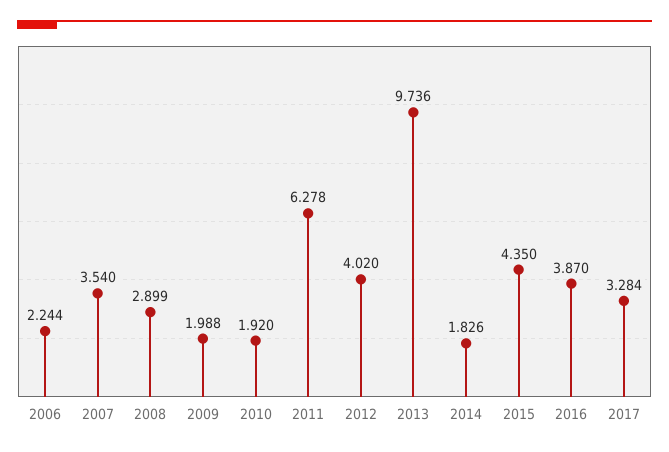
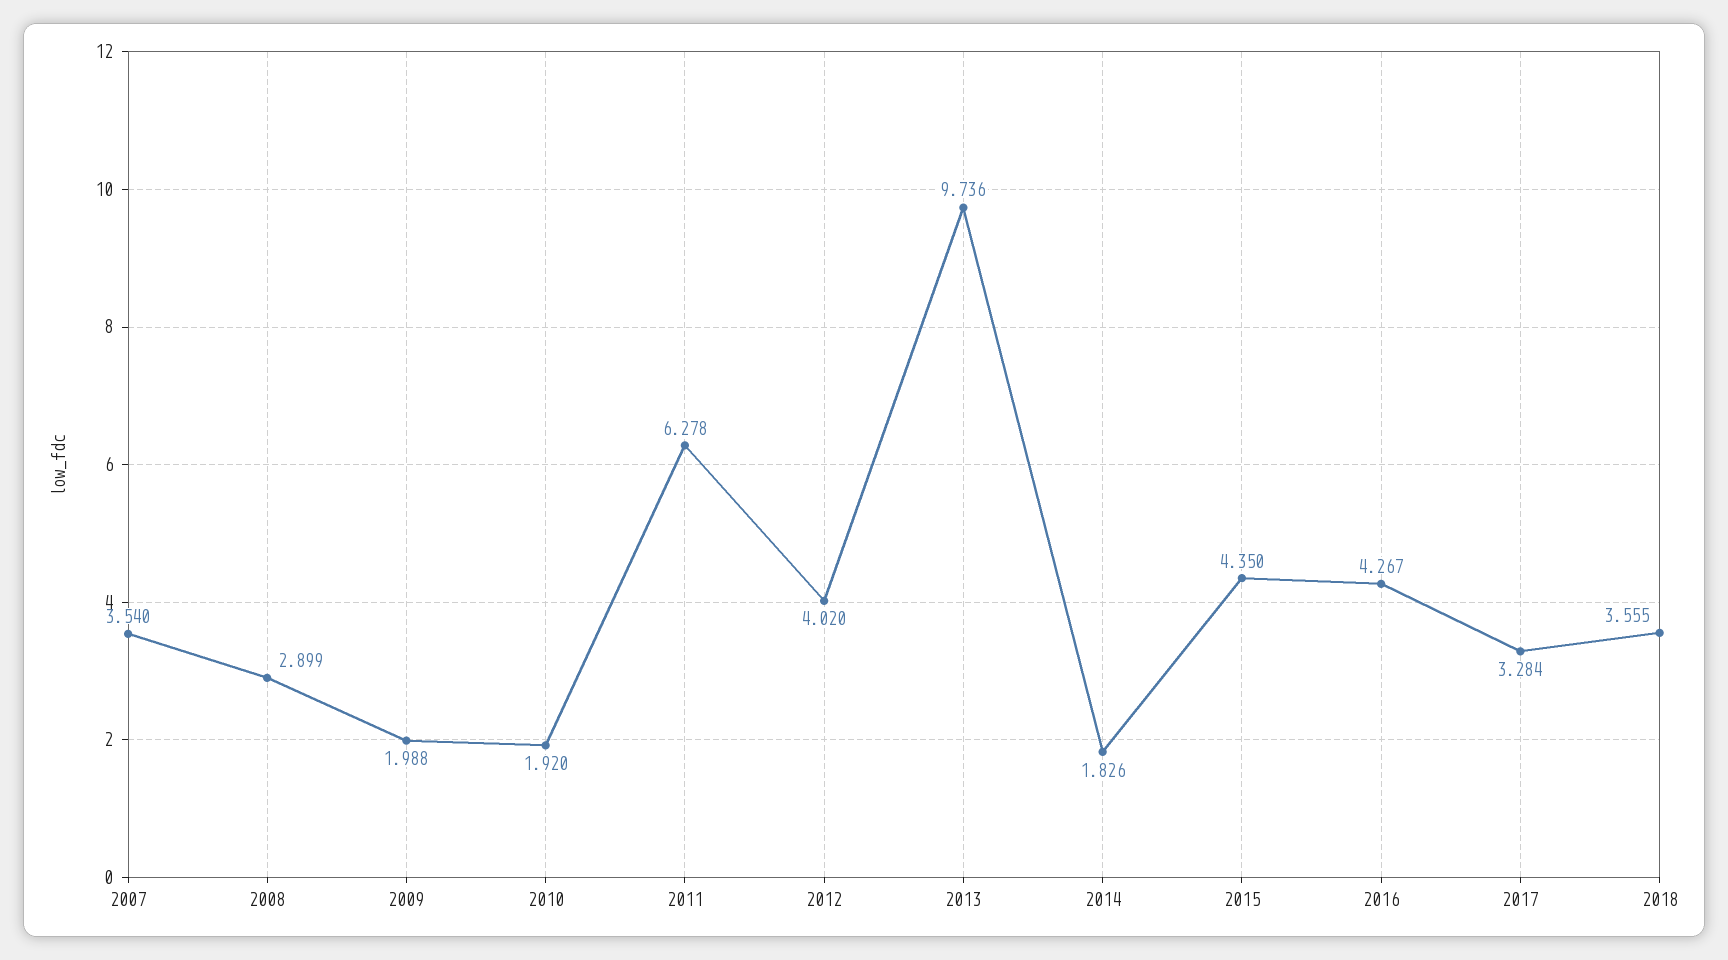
2006: 2.244 -> none
2016: 3.87 -> 4.267
2018: none -> 3.555

